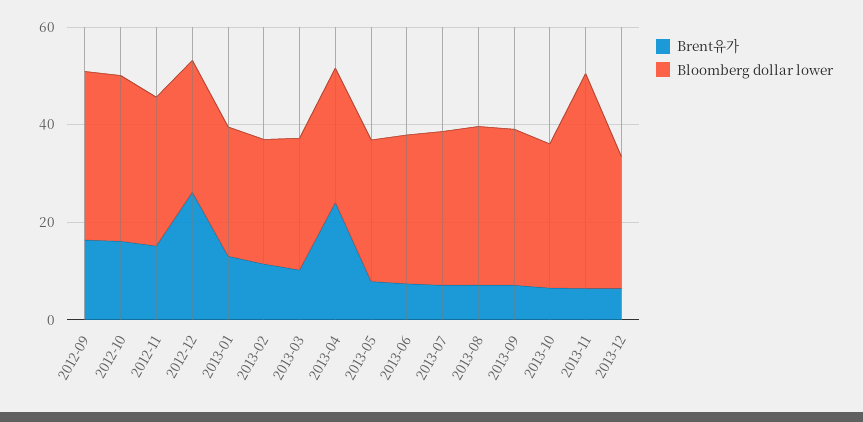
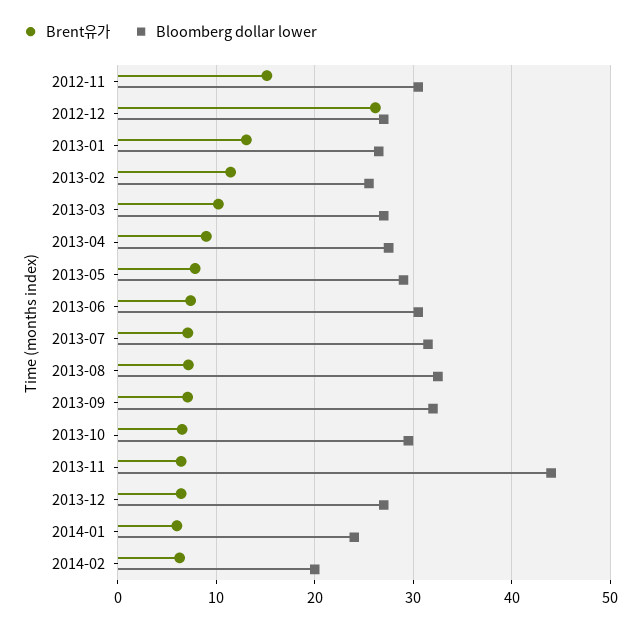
Brent유가, 2012-09: 15 -> none
Bloomberg dollar lower, 2012-09: 35 -> none
Brent유가, 2012-10: 15 -> none
Bloomberg dollar lower, 2012-10: 35 -> none
Brent유가, 2013-04: 25 -> 9
Brent유가, 2014-01: none -> 6
Bloomberg dollar lower, 2014-01: none -> 24
Brent유가, 2014-02: none -> 6
Bloomberg dollar lower, 2014-02: none -> 20

